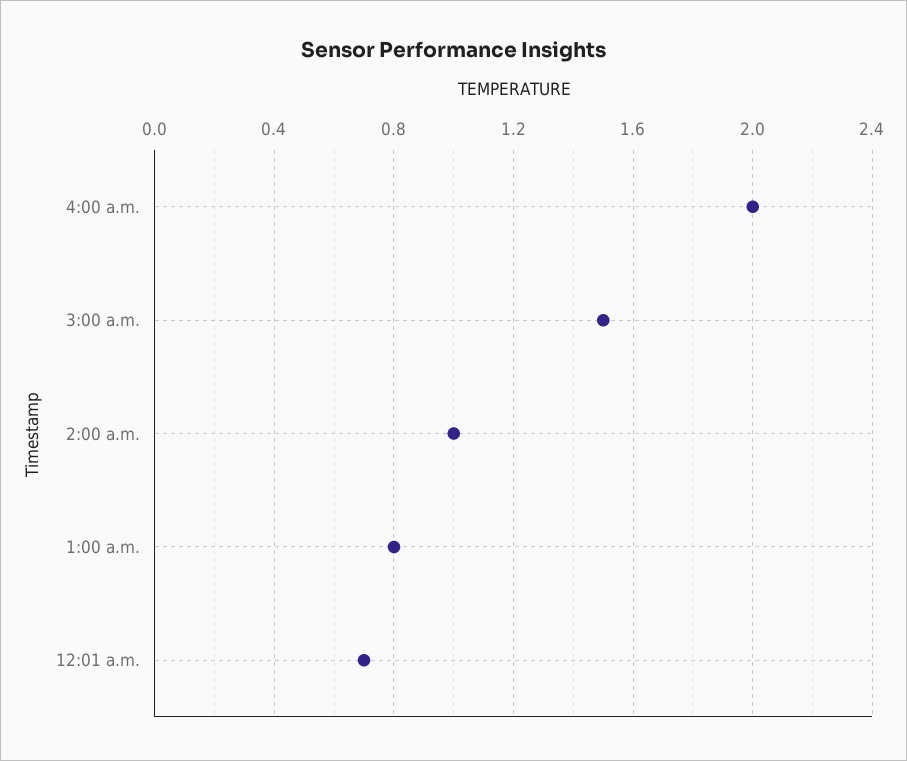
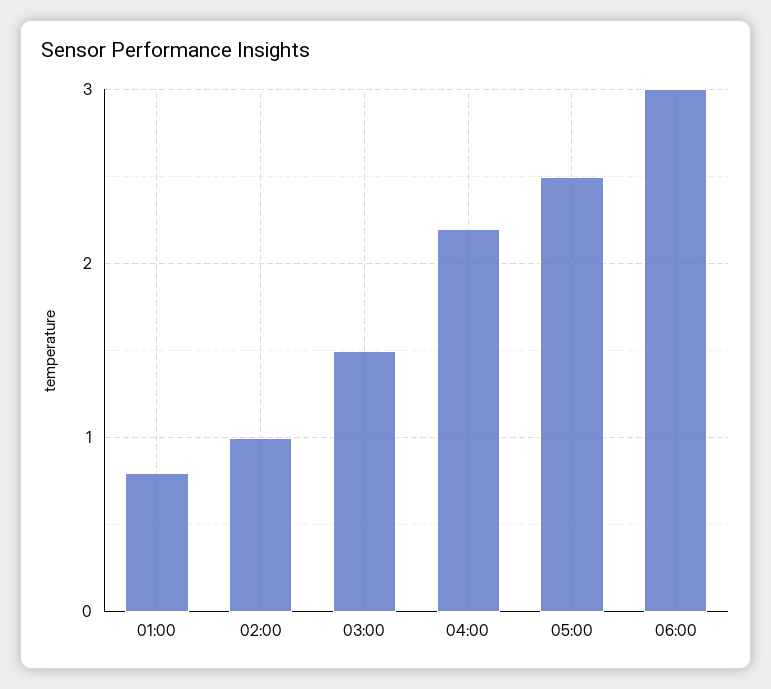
4:00 a.m.: 2 -> 2.2
12:01 a.m.: 0.7 -> none
05:00: none -> 2.5
06:00: none -> 3

